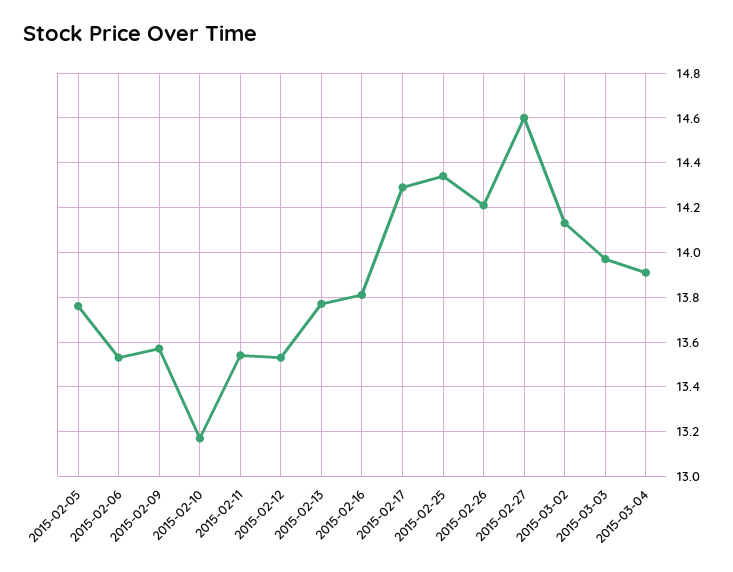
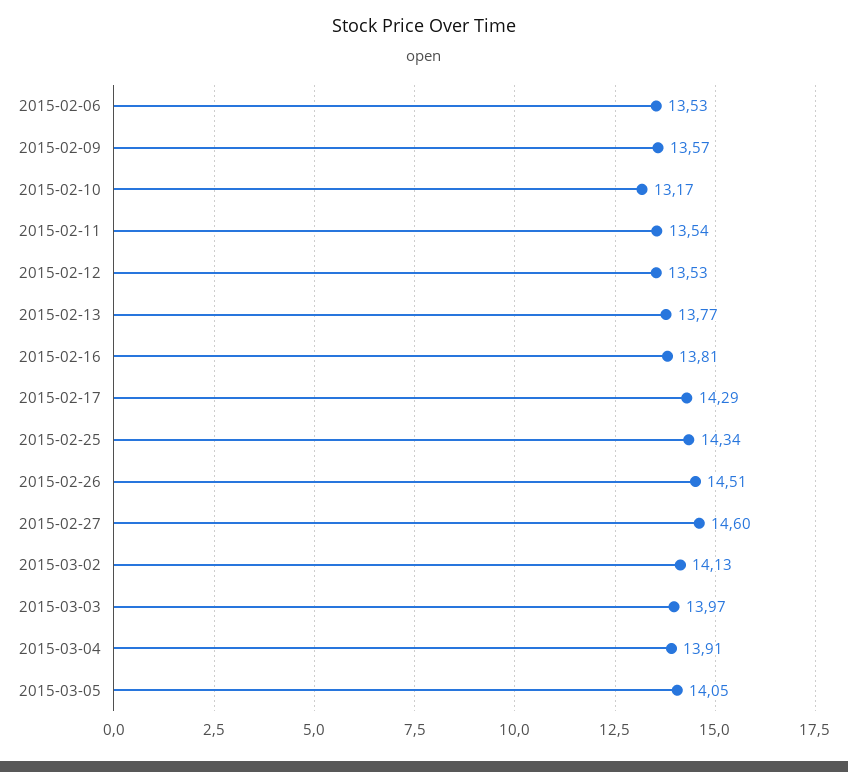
2015-02-05: 13.75 -> none
2015-02-26: 14.2 -> 14.51
2015-03-05: none -> 14.05

